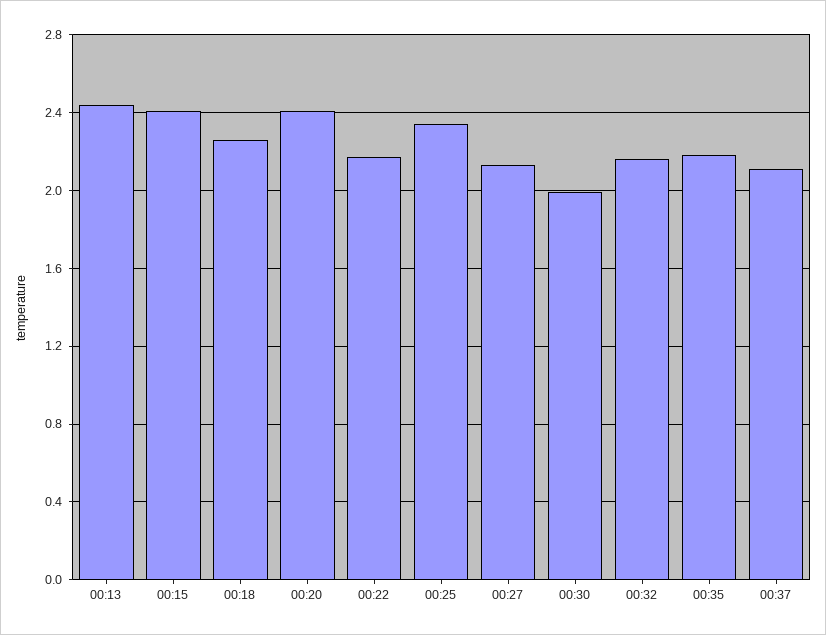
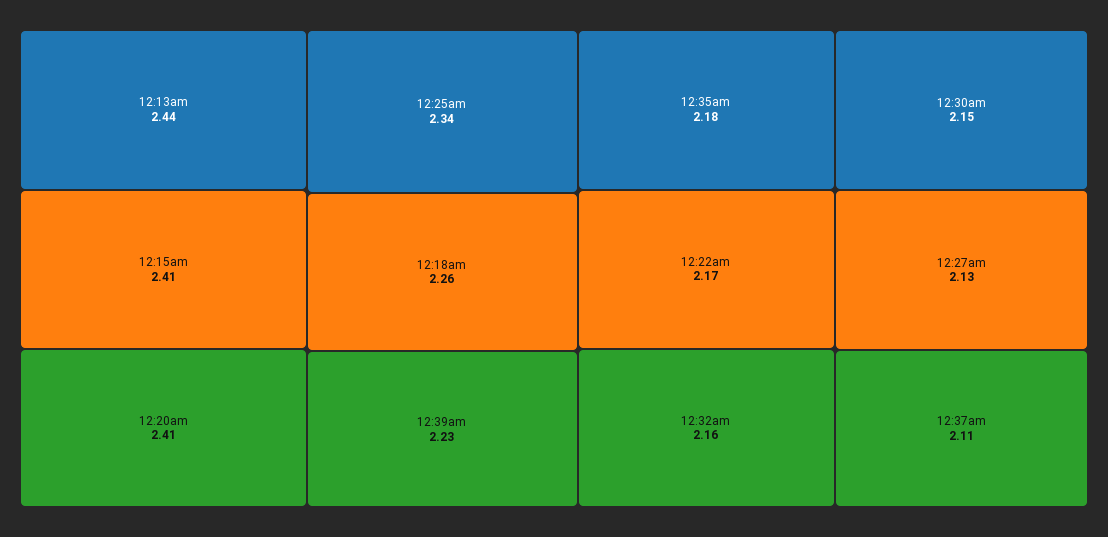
00:30: 2 -> 2.15
12:39am: none -> 2.23

